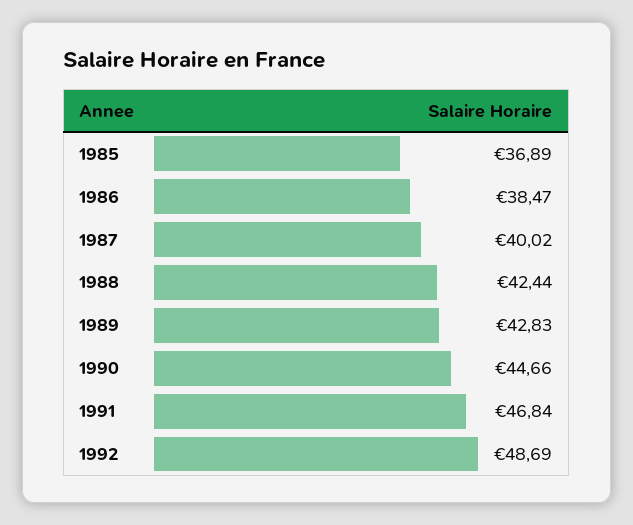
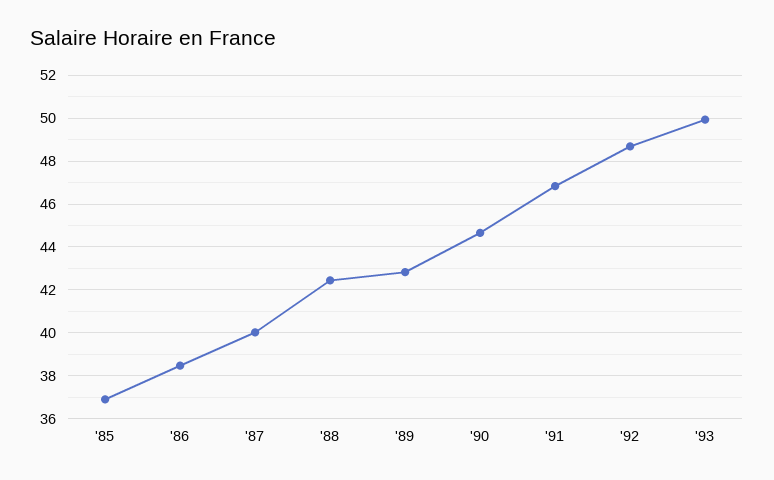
'93: none -> 50

